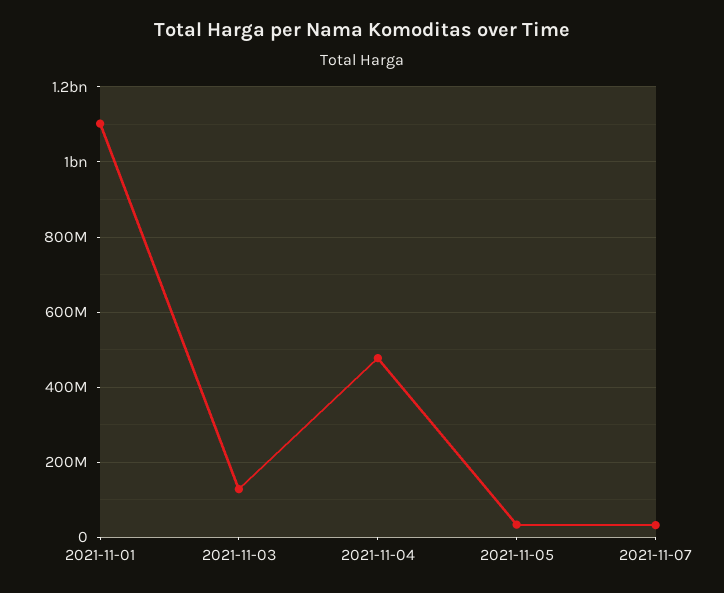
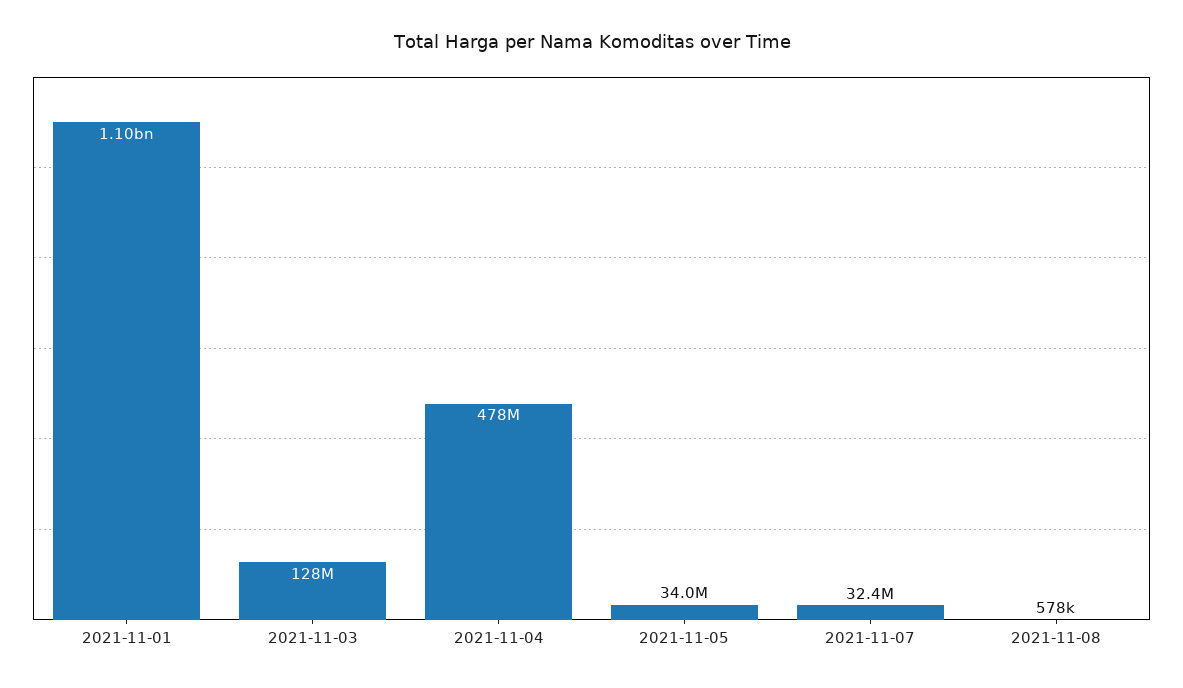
2021-11-08: none -> 578000

